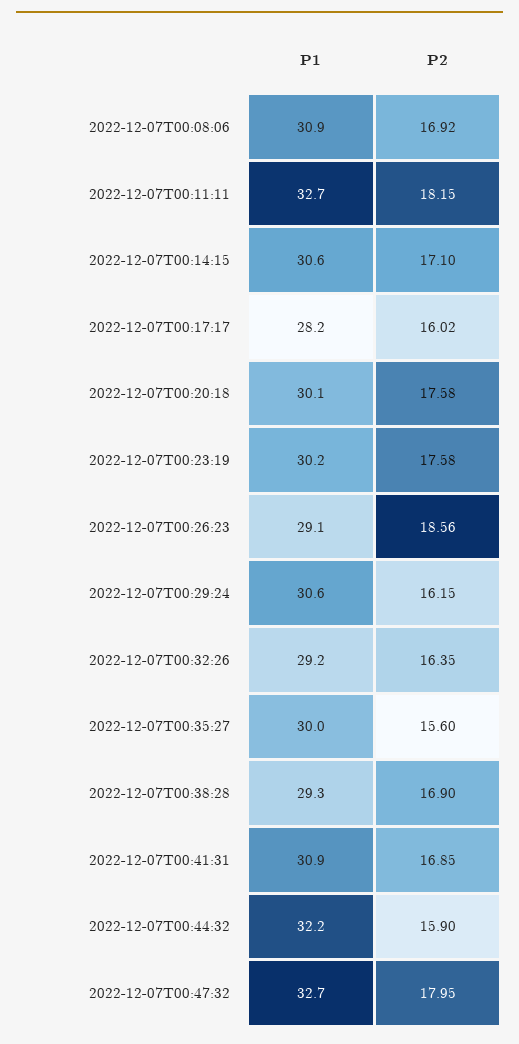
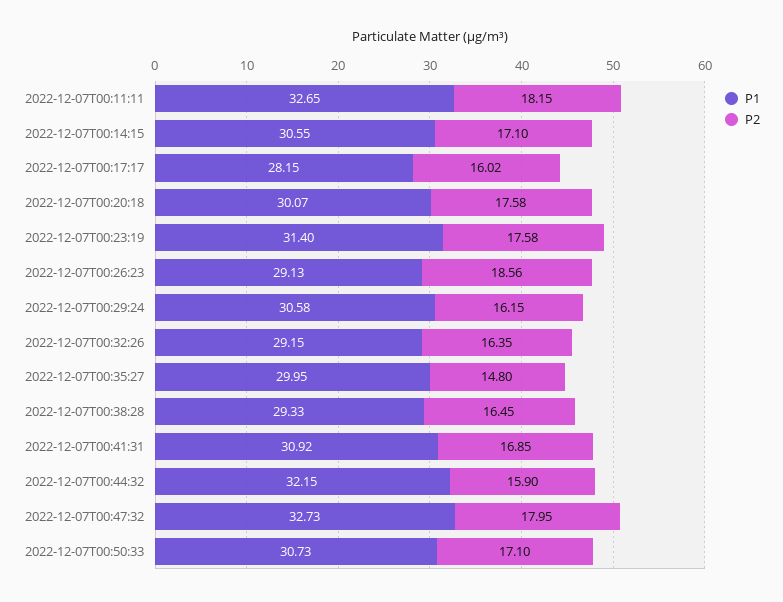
P1, 2022-12-07T00:08:06: 30.9 -> none
P2, 2022-12-07T00:08:06: 16.92 -> none
P1, 2022-12-07T00:23:19: 30.2 -> 31.4
P2, 2022-12-07T00:35:27: 15.6 -> 14.8
P2, 2022-12-07T00:38:28: 16.9 -> 16.45
P1, 2022-12-07T00:50:33: none -> 30.73
P2, 2022-12-07T00:50:33: none -> 17.1

